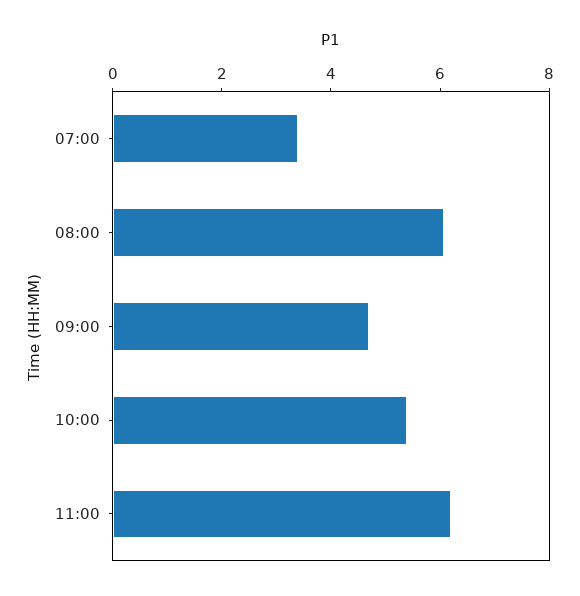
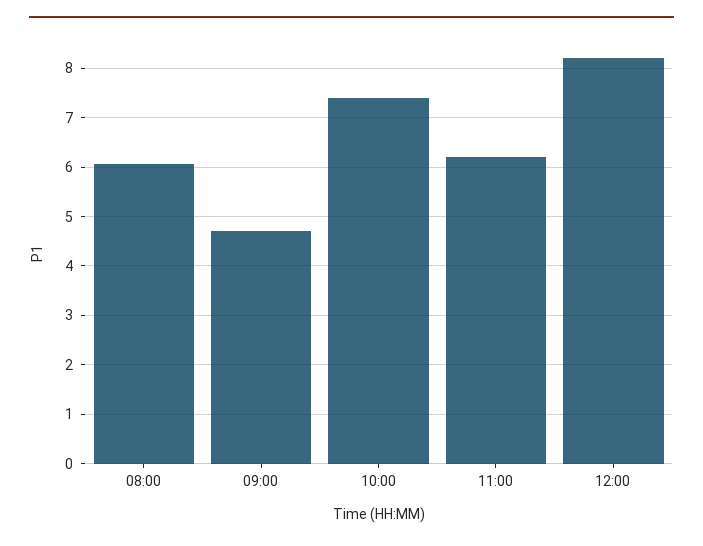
07:00: 3.5 -> none
10:00: 5.5 -> 7.4
12:00: none -> 8.2

